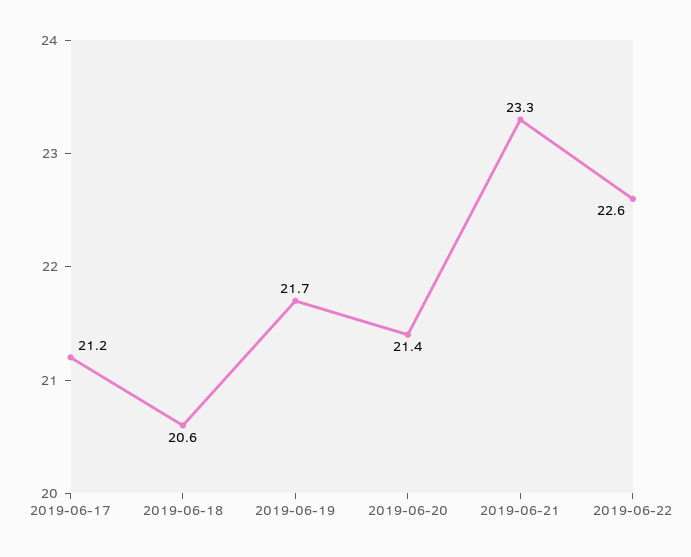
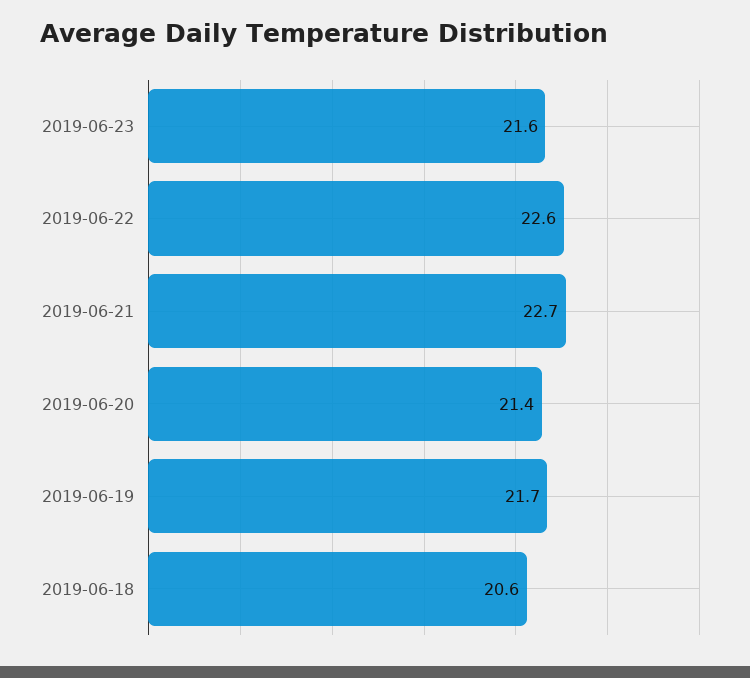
2019-06-17: 21.2 -> none
2019-06-21: 23.3 -> 22.7
2019-06-23: none -> 21.6

